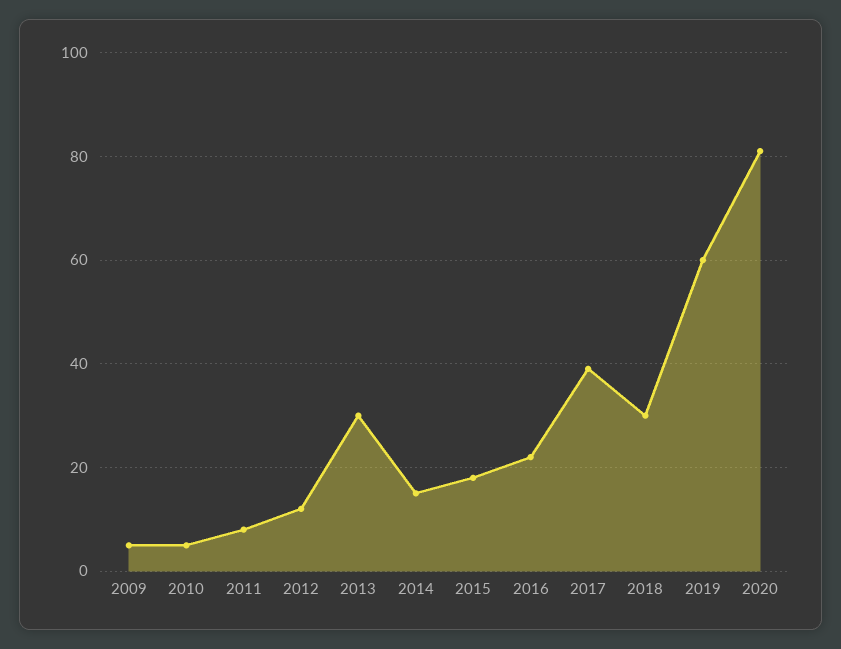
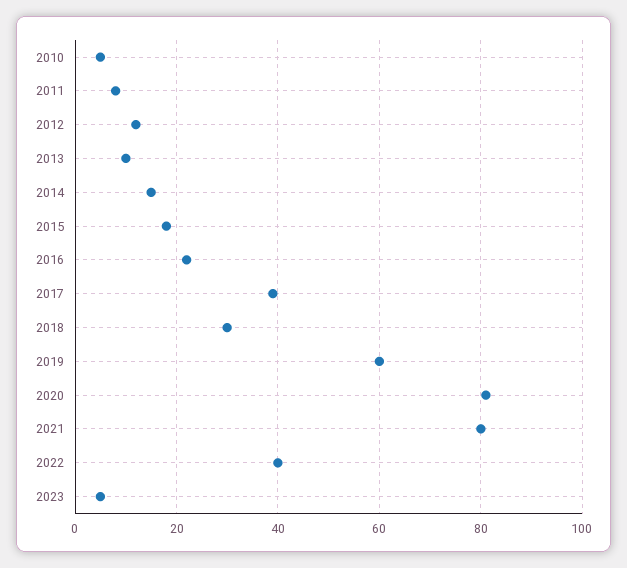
2009: 5 -> none
2013: 30 -> 10
2021: none -> 80
2022: none -> 40
2023: none -> 5

